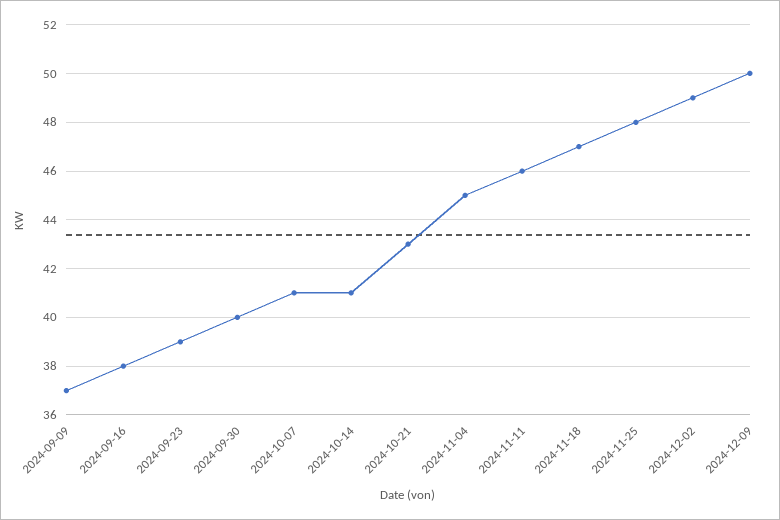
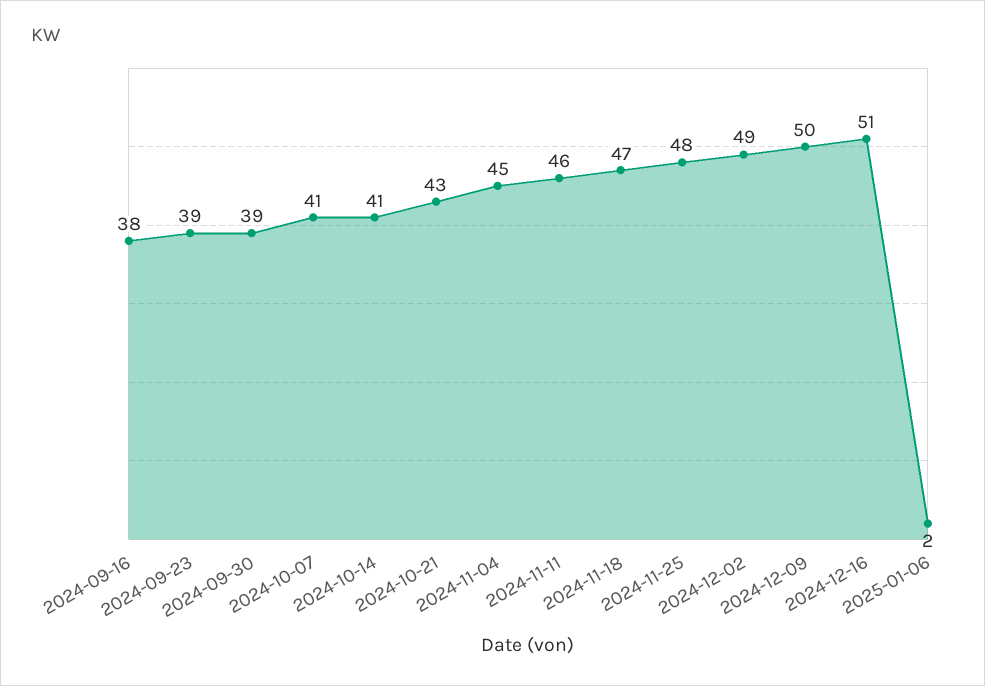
2024-09-09: 37 -> none
2024-09-30: 40 -> 39
2024-12-16: none -> 51
2025-01-06: none -> 2

